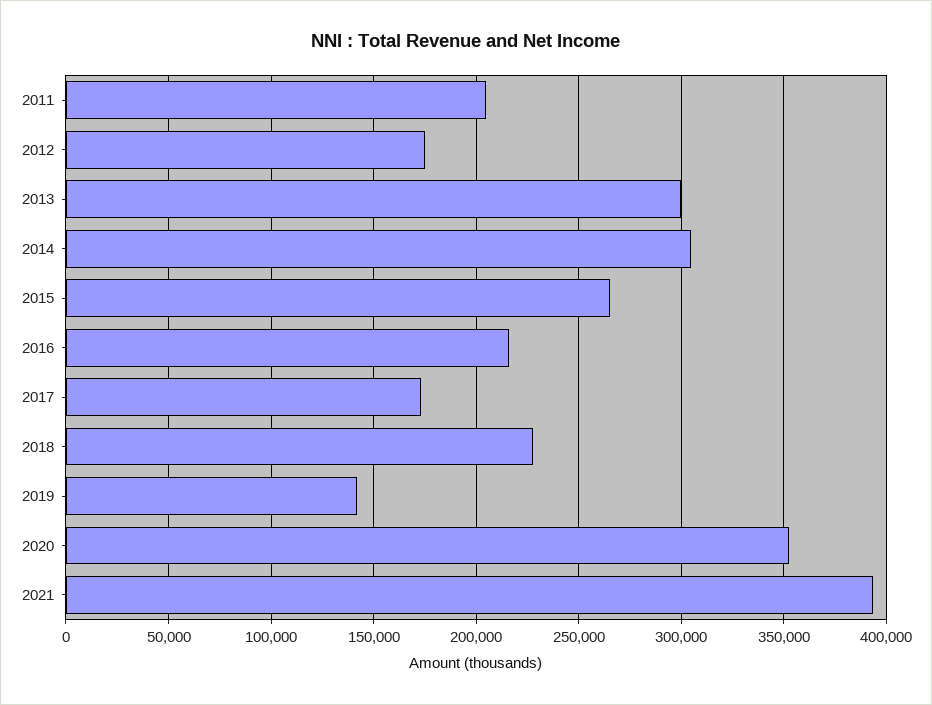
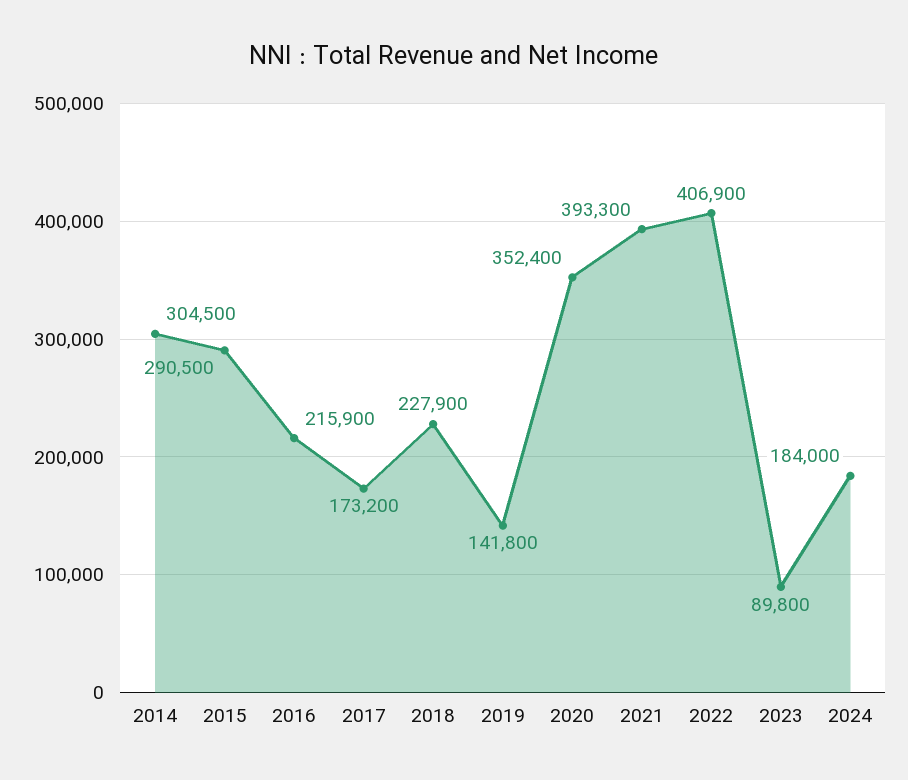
2011: 205000 -> none
2012: 175000 -> none
2013: 300000 -> none
2015: 265000 -> 290500
2022: none -> 406900
2023: none -> 89800
2024: none -> 184000

